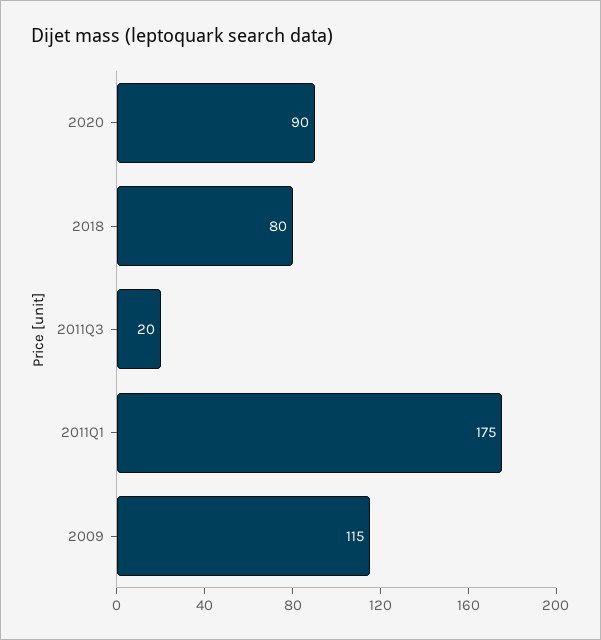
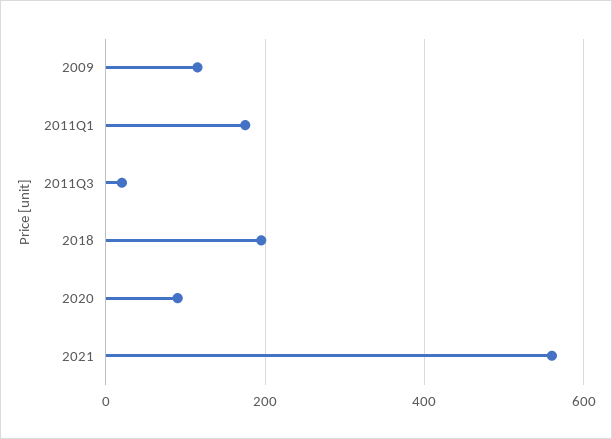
2018: 80 -> 200
2021: none -> 560

